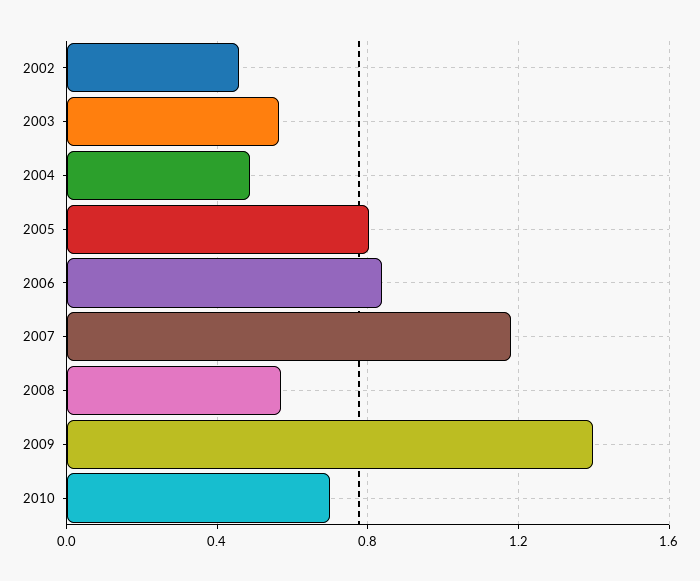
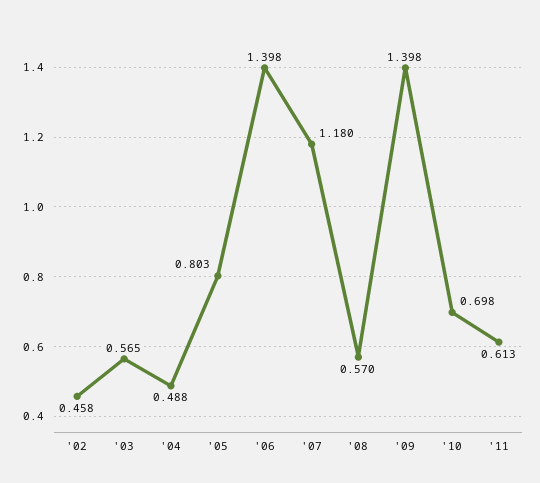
2006: 0.85 -> 1.398
'11: none -> 0.613

